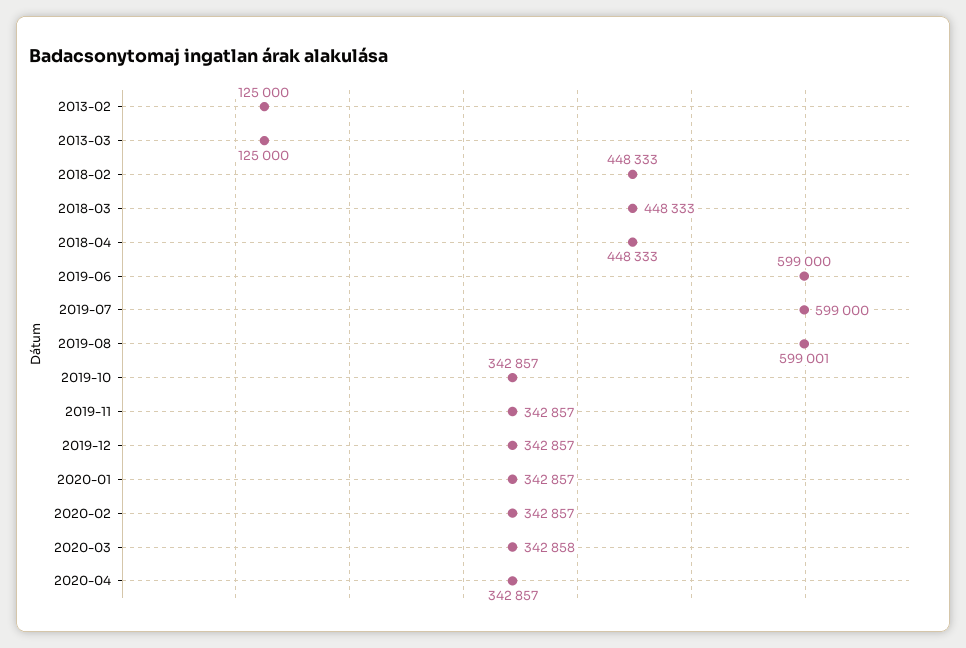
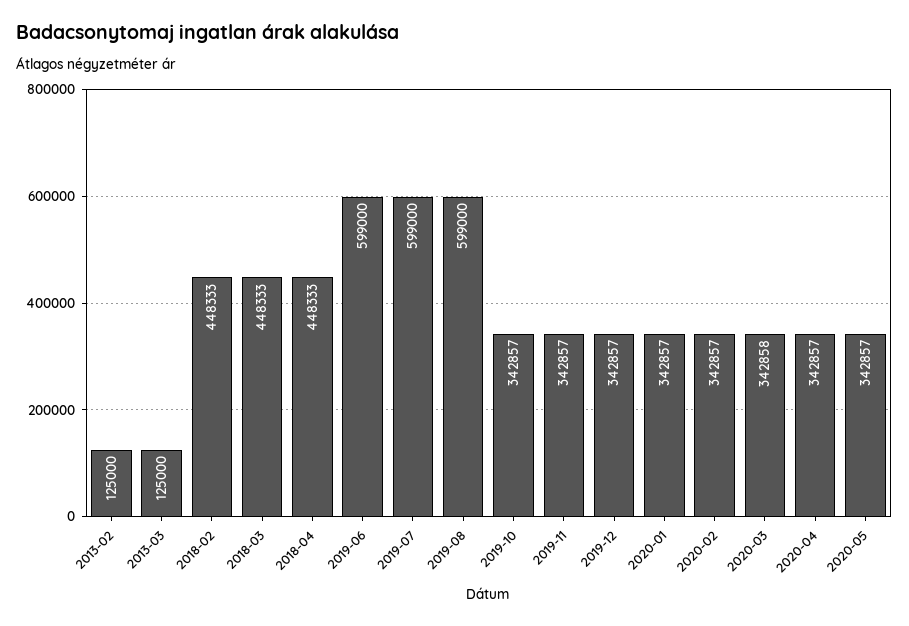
2019-08: 599001 -> 599000
2020-05: none -> 342857

